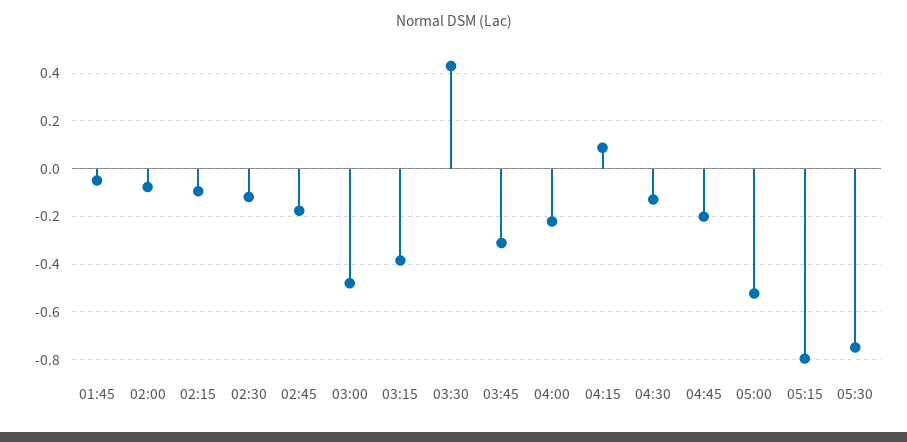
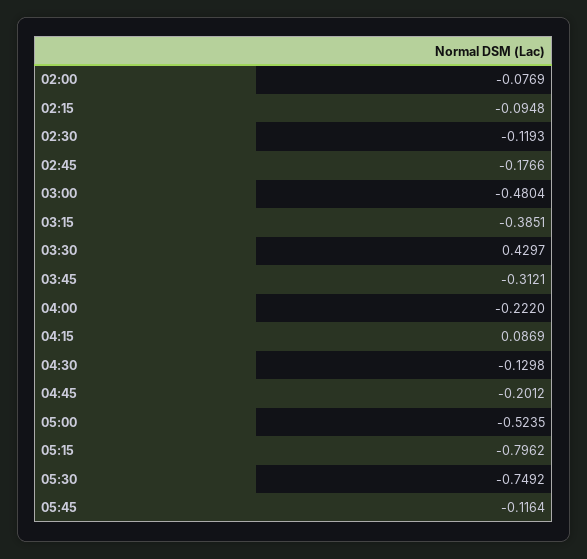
01:45: -0.05 -> none
05:45: none -> -0.1164

